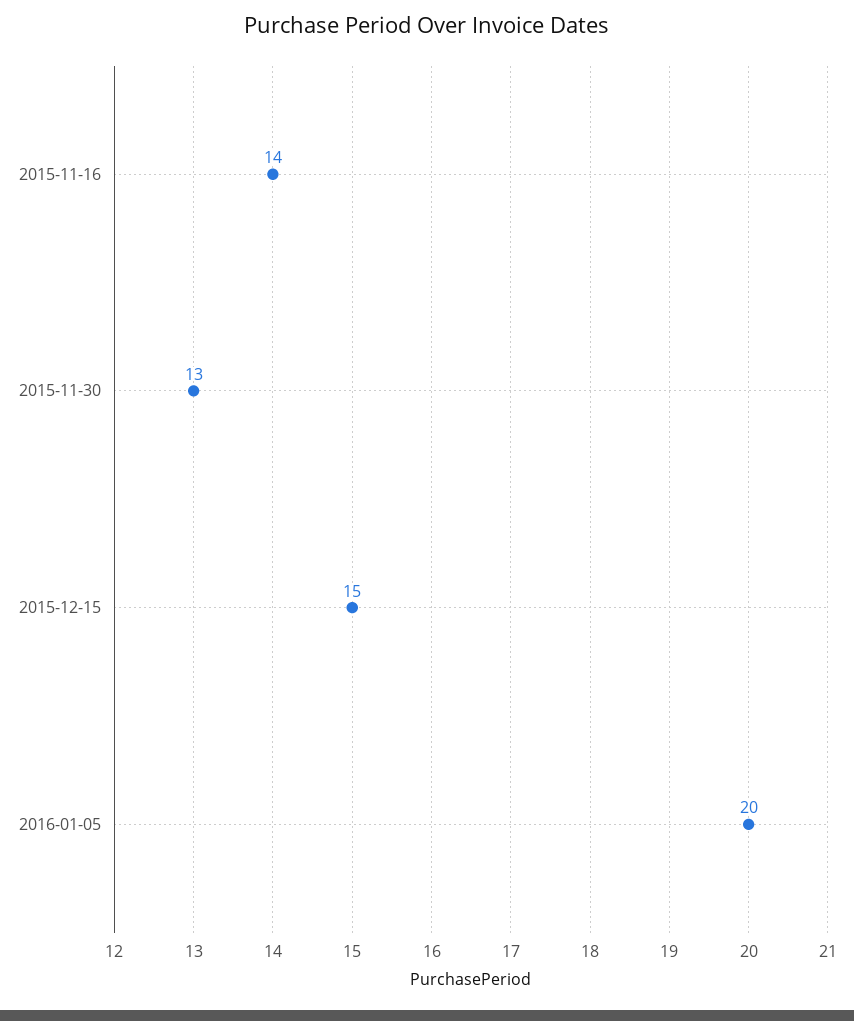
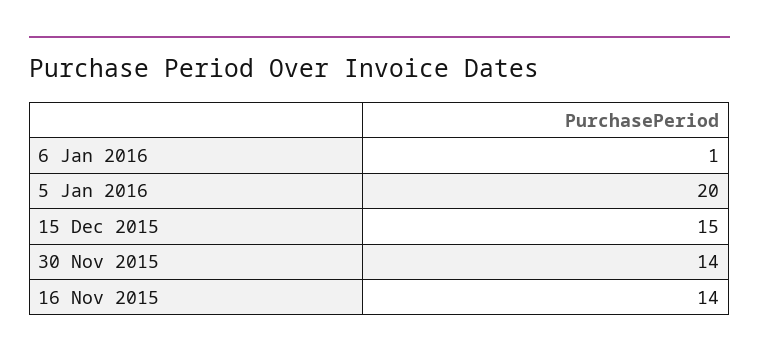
2015-11-30: 13 -> 14
6 Jan 2016: none -> 1

